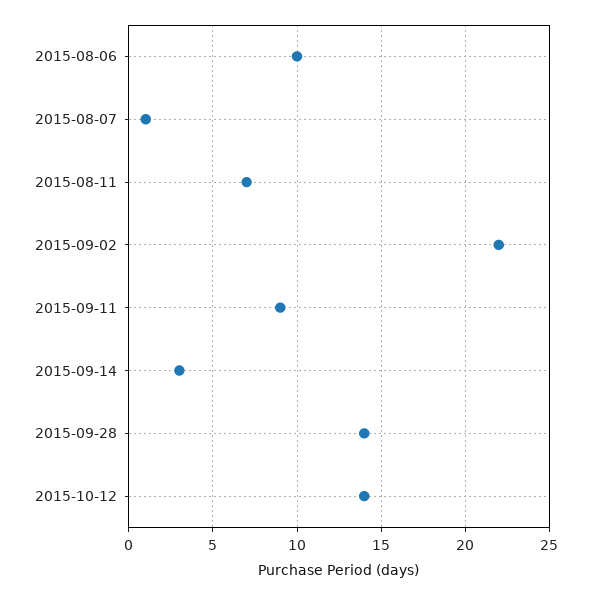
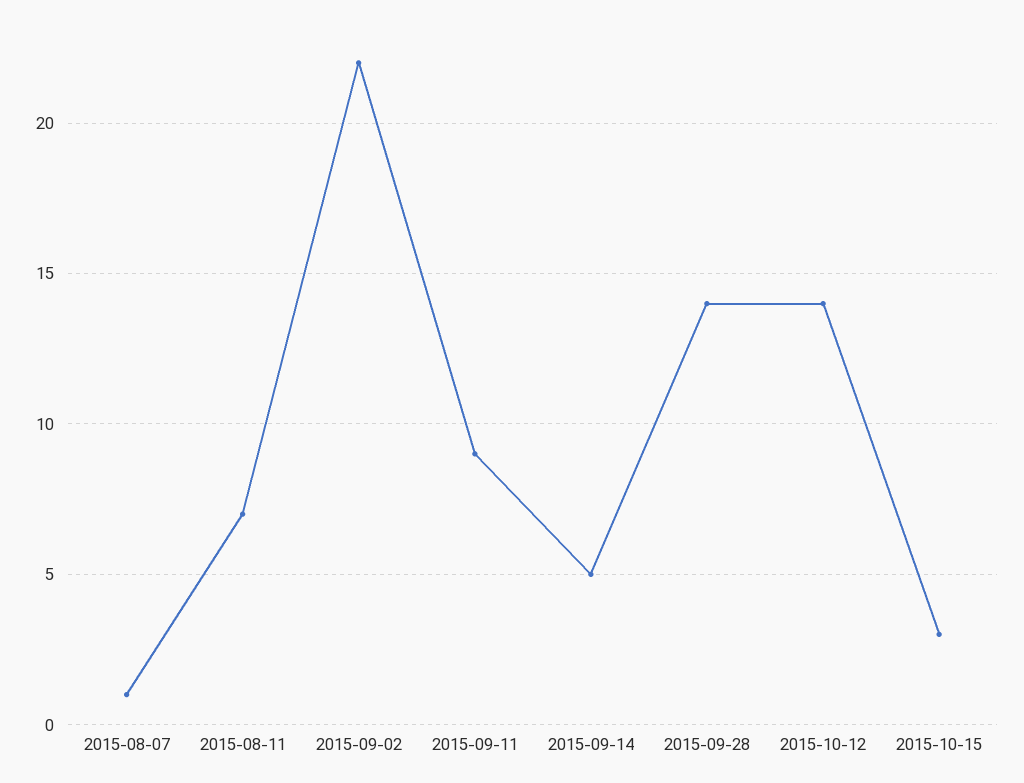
2015-08-06: 10 -> none
2015-09-14: 3 -> 5
2015-10-15: none -> 3

